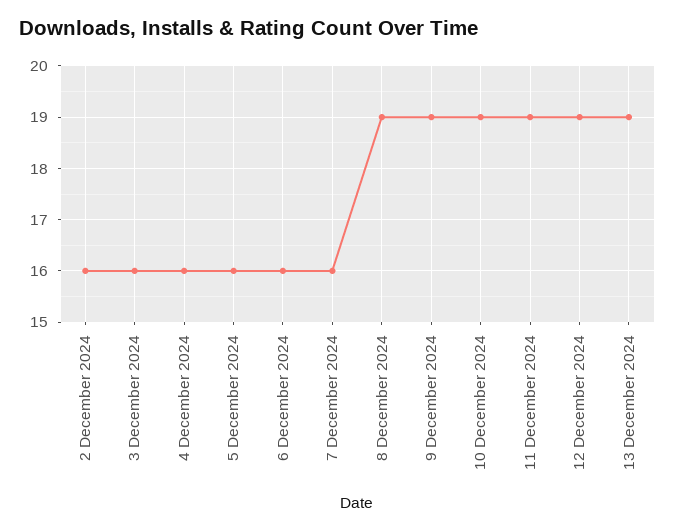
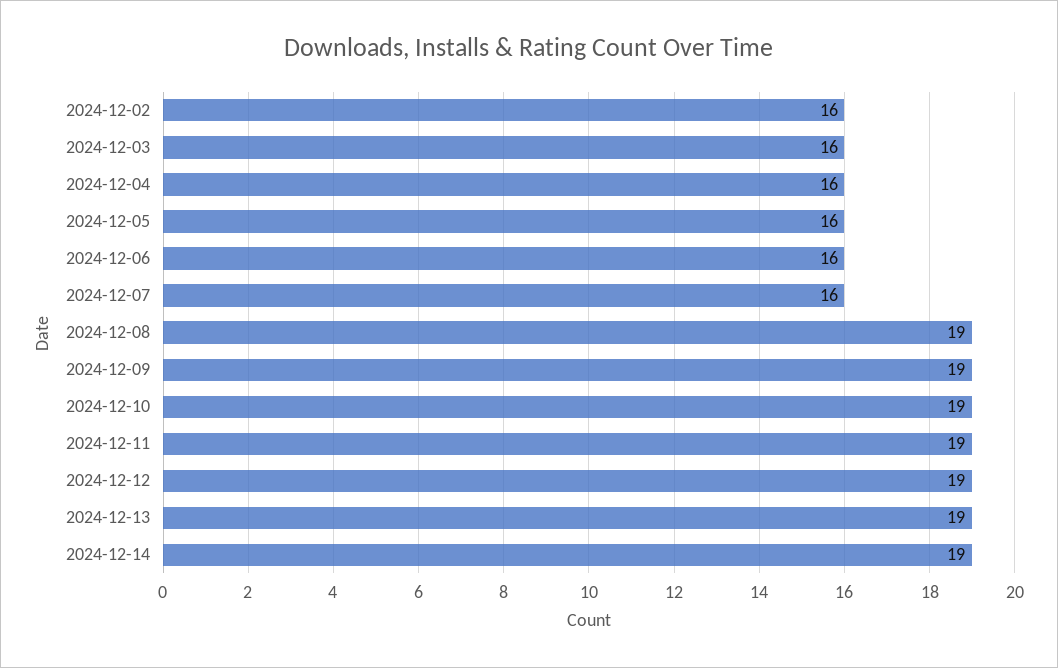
2024-12-14: none -> 19

